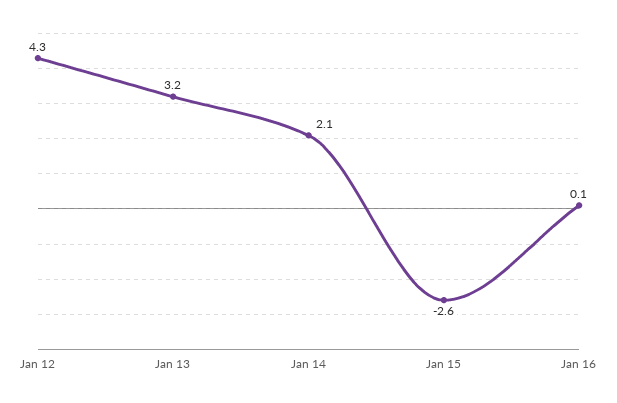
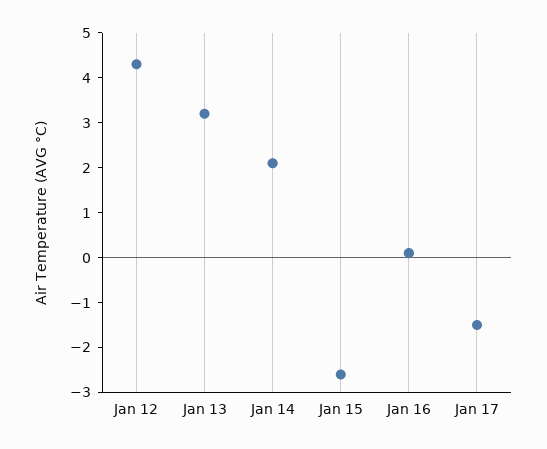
Jan 17: none -> -1.5

